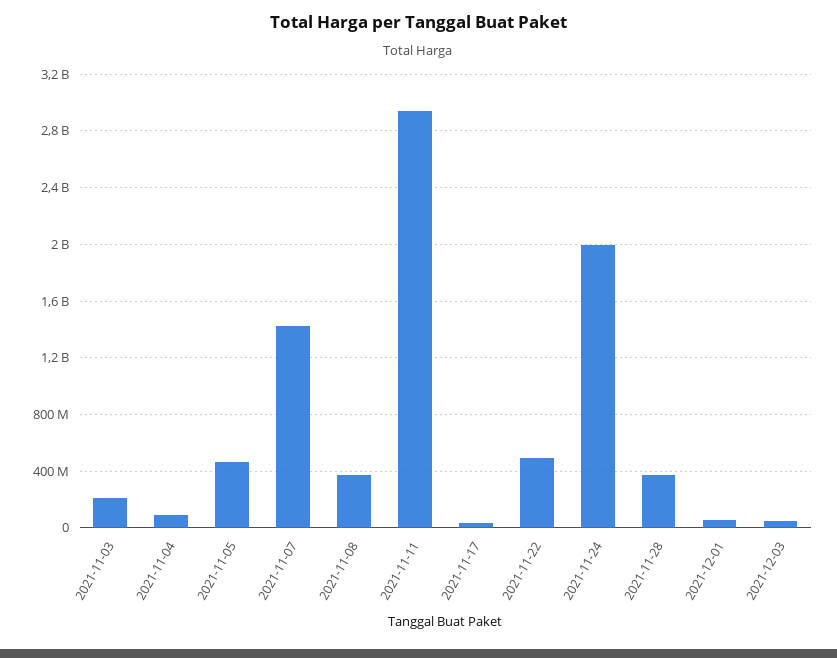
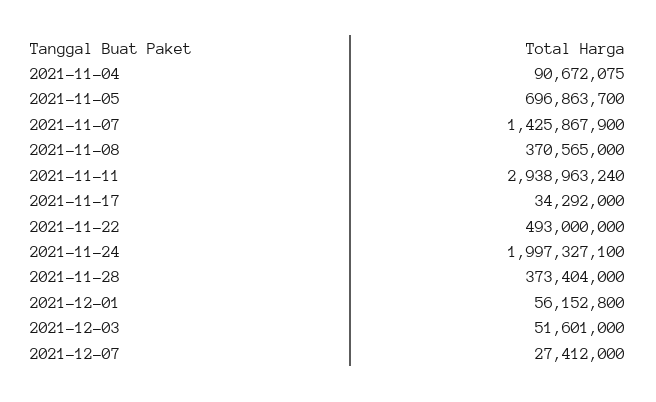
2021-11-03: 200000000 -> none
2021-11-05: 450000000 -> 696863700
2021-12-07: none -> 27412000

